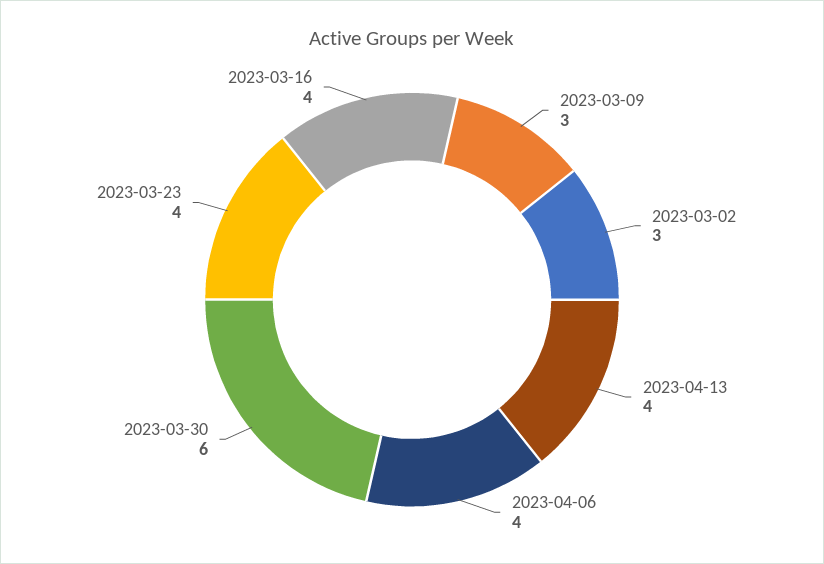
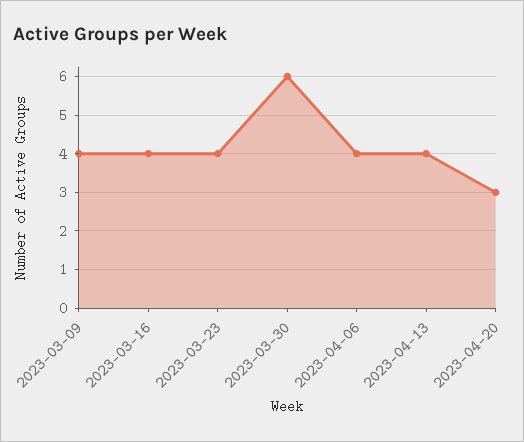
2023-03-09: 3 -> 4
2023-03-02: 3 -> none
2023-04-20: none -> 3

